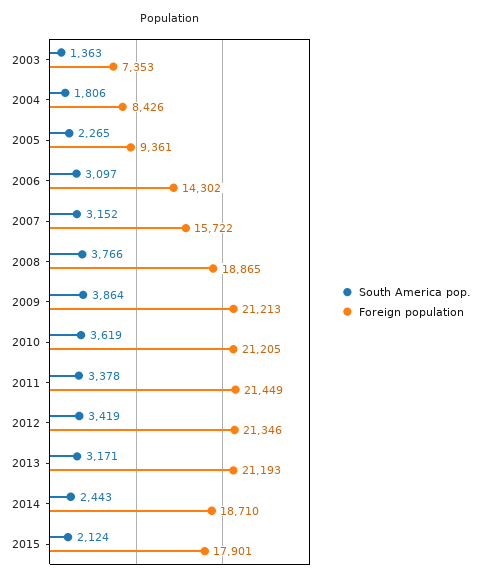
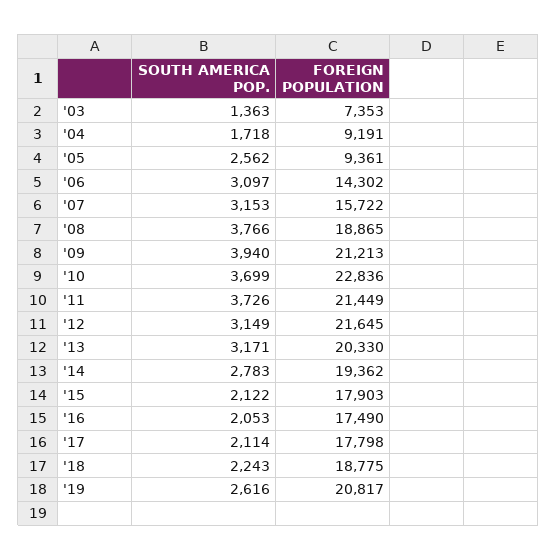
South America pop., 2004: 1806 -> 1718
Foreign population, 2004: 8426 -> 9191
South America pop., 2005: 2265 -> 2562
South America pop., 2007: 3152 -> 3153
South America pop., 2009: 3864 -> 3940
South America pop., 2010: 3619 -> 3699
Foreign population, 2010: 21205 -> 22836
South America pop., 2011: 3378 -> 3726
South America pop., 2012: 3419 -> 3149
Foreign population, 2012: 21346 -> 21645
Foreign population, 2013: 21193 -> 20330
South America pop., 2014: 2443 -> 2783
Foreign population, 2014: 18710 -> 19362
South America pop., 2015: 2124 -> 2122
Foreign population, 2015: 17901 -> 17903
South America pop., '16: none -> 2053
Foreign population, '16: none -> 17490
South America pop., '17: none -> 2114
Foreign population, '17: none -> 17798
South America pop., '18: none -> 2243
Foreign population, '18: none -> 18775
South America pop., '19: none -> 2616
Foreign population, '19: none -> 20817

